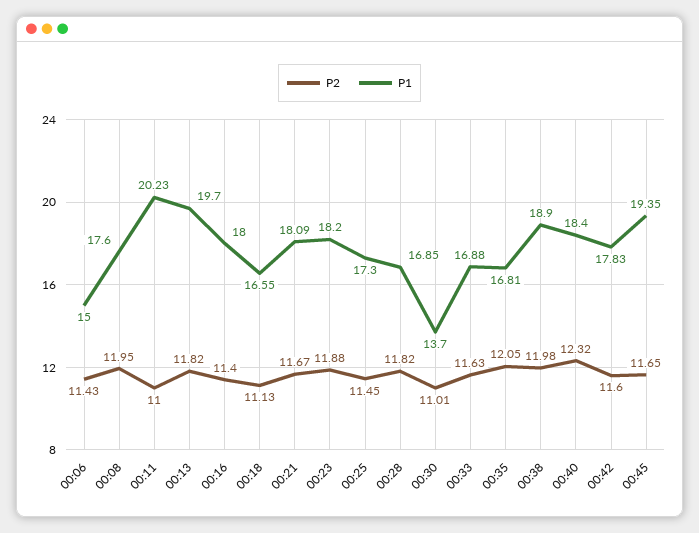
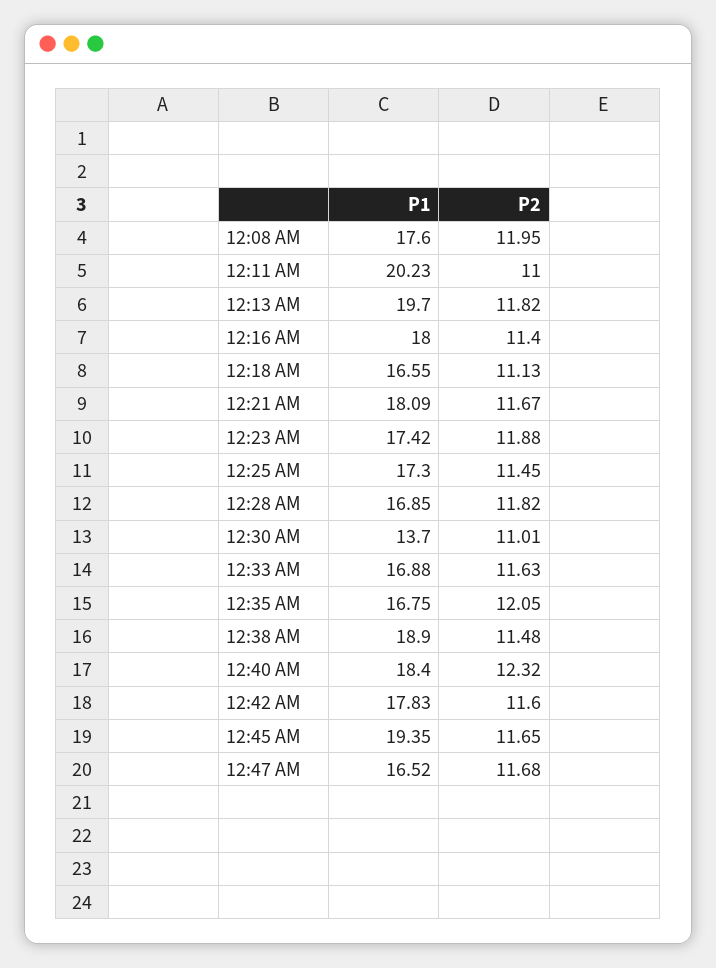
P2, 00:06: 11.43 -> none
P1, 00:06: 15 -> none
P1, 00:23: 18.2 -> 17.42
P1, 00:35: 16.81 -> 16.75
P2, 00:38: 11.98 -> 11.48
P1, 12:47 AM: none -> 16.52
P2, 12:47 AM: none -> 11.68

